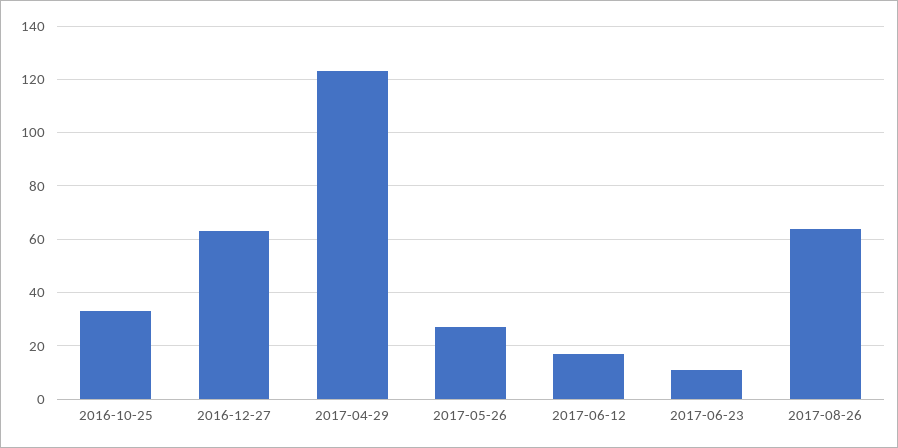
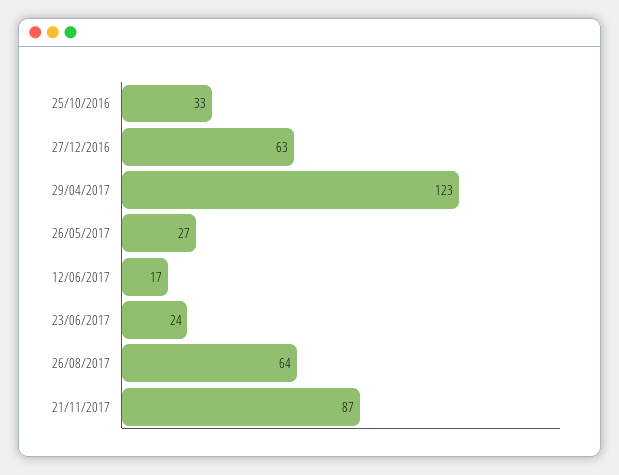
2017-06-23: 10 -> 24
21/11/2017: none -> 87

